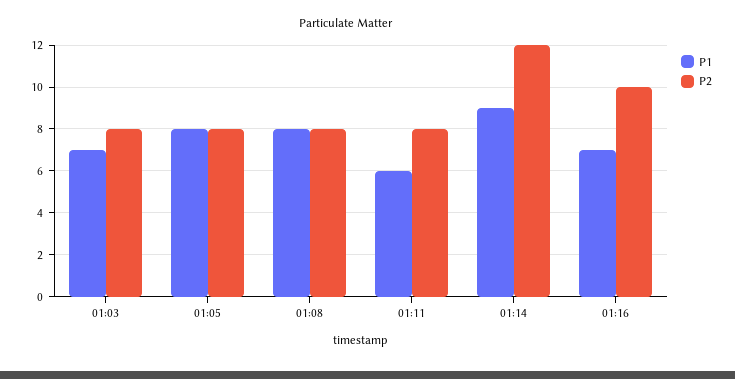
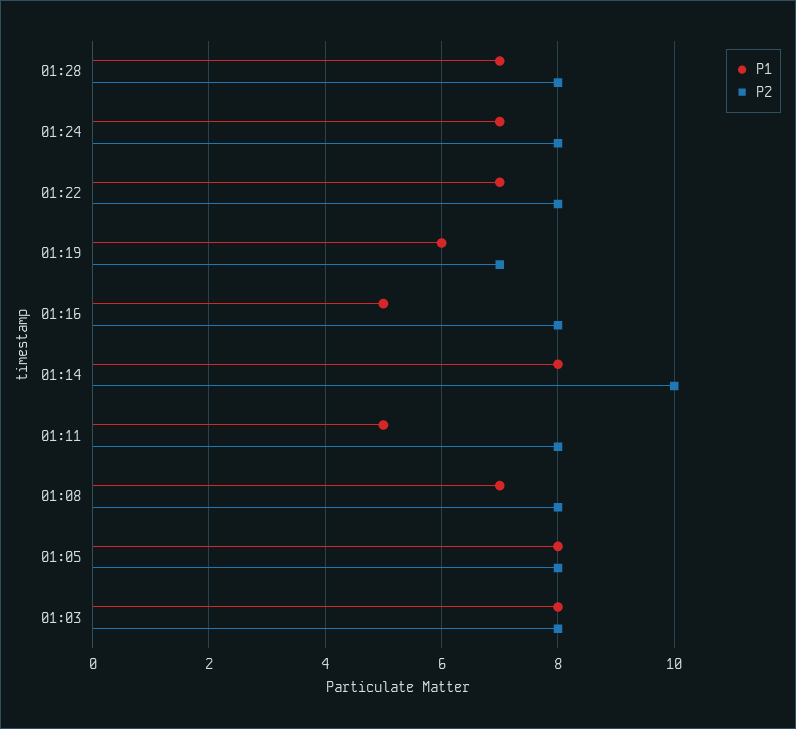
P1, 01:03: 7 -> 8
P1, 01:08: 8 -> 7
P1, 01:11: 6 -> 5
P1, 01:14: 9 -> 8
P2, 01:14: 12 -> 10
P1, 01:16: 7 -> 5
P2, 01:16: 10 -> 8
P1, 01:28: none -> 7
P2, 01:28: none -> 8
P1, 01:24: none -> 7
P2, 01:24: none -> 8
P1, 01:22: none -> 7
P2, 01:22: none -> 8
P1, 01:19: none -> 6
P2, 01:19: none -> 7

